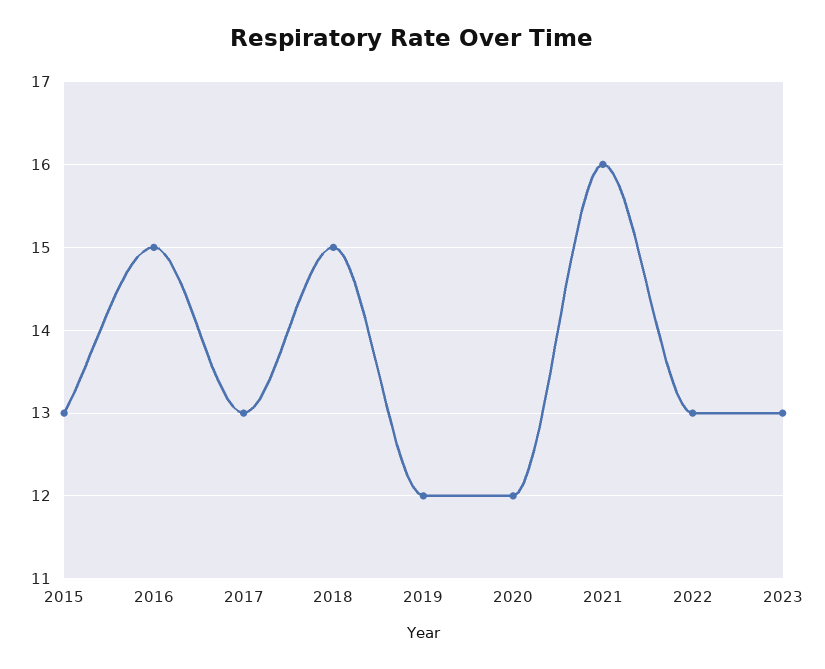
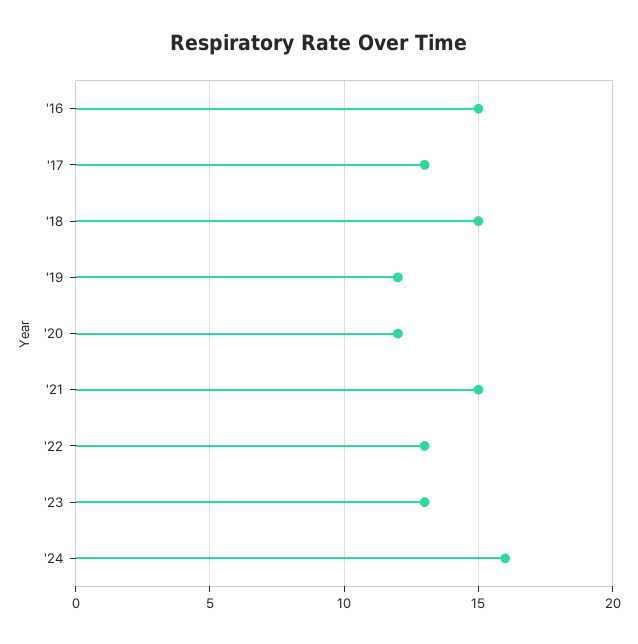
2015: 13 -> none
2021: 16 -> 15
'24: none -> 16

